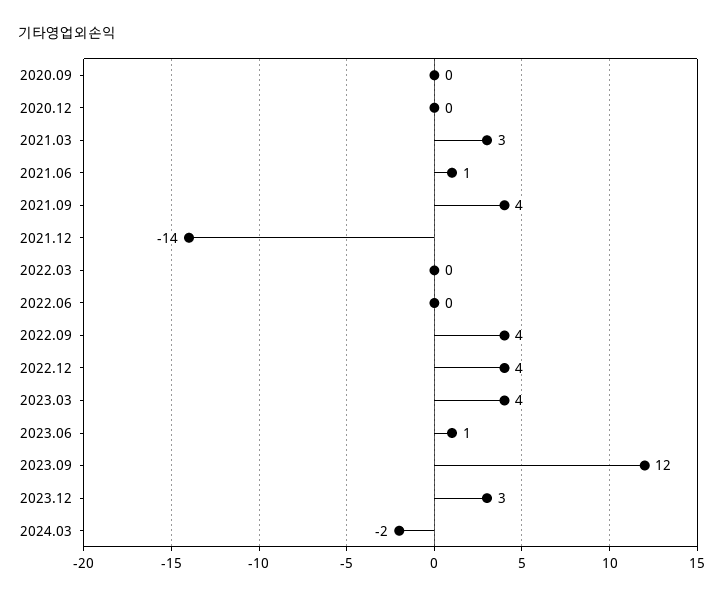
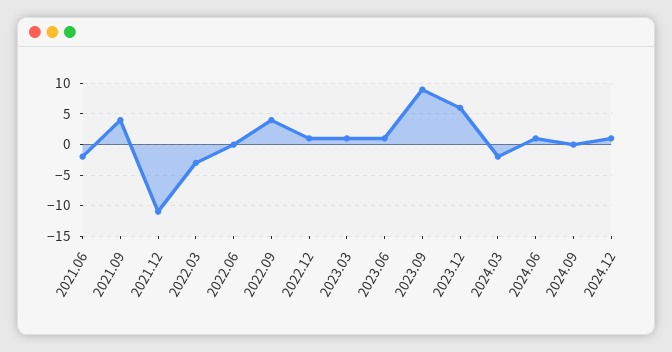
2020.09: 0 -> none
2020.12: 0 -> none
2021.03: 3 -> none
2021.06: 1 -> -2
2021.12: -14 -> -11
2022.03: 0 -> -3
2022.12: 4 -> 1
2023.03: 4 -> 1
2023.09: 12 -> 9
2023.12: 3 -> 6
2024.06: none -> 1
2024.09: none -> 0
2024.12: none -> 1

